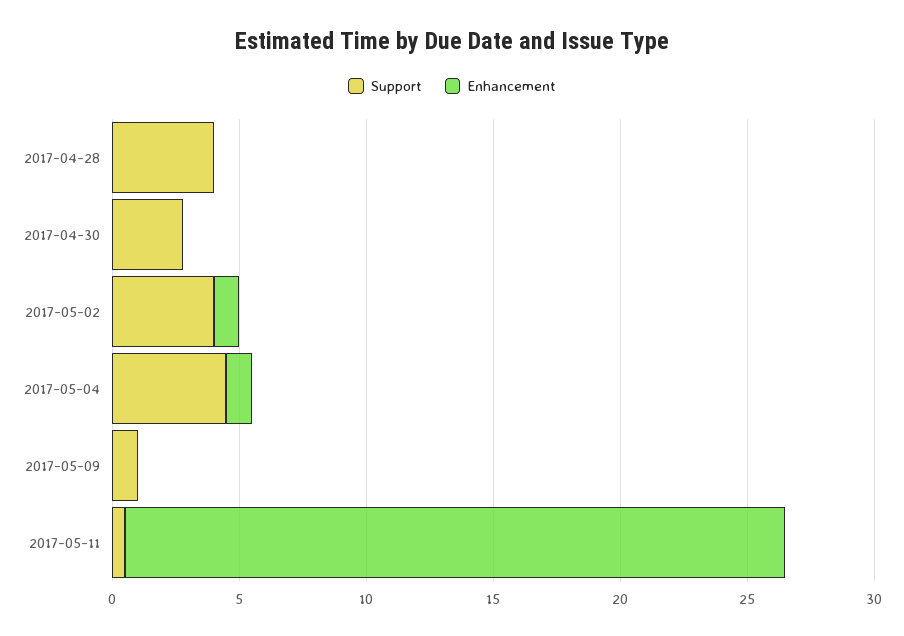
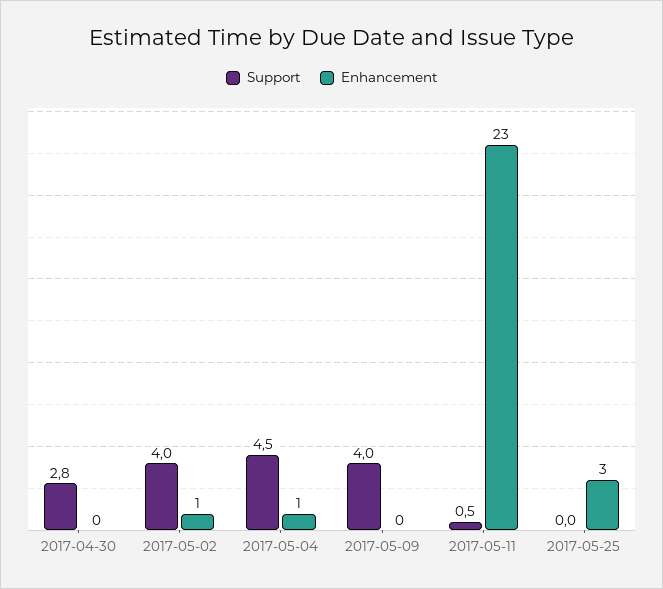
Support, 2017-04-28: 4 -> none
Enhancement, 2017-04-28: 0 -> none
Support, 2017-05-09: 1 -> 4
Enhancement, 2017-05-11: 26 -> 23
Support, 2017-05-25: none -> 0
Enhancement, 2017-05-25: none -> 3

